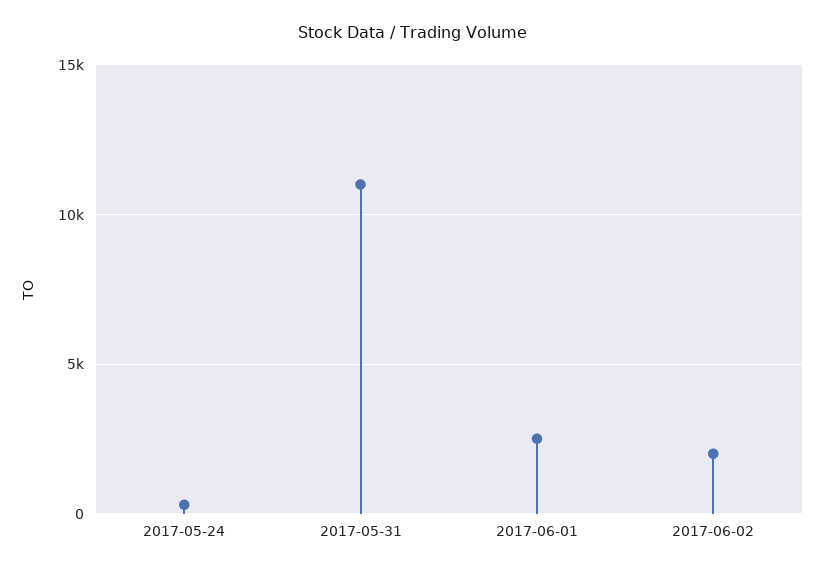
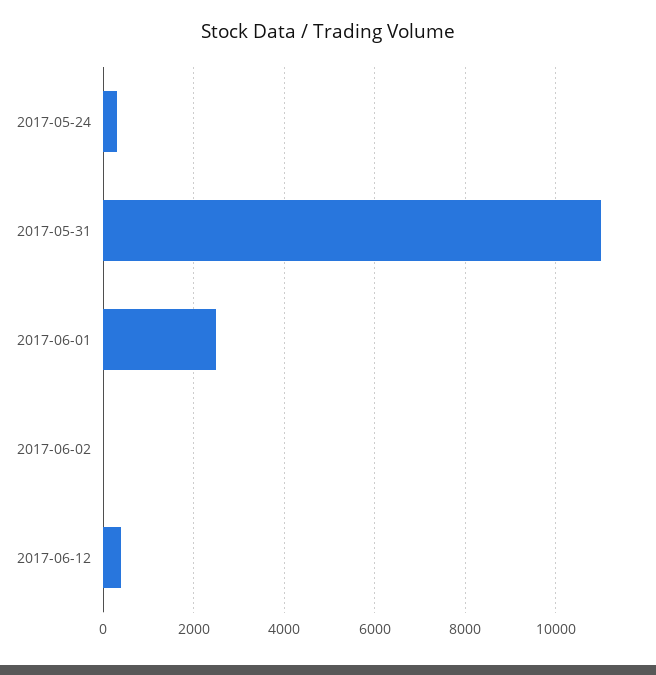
2017-06-02: 2000 -> 0
2017-06-12: none -> 400

